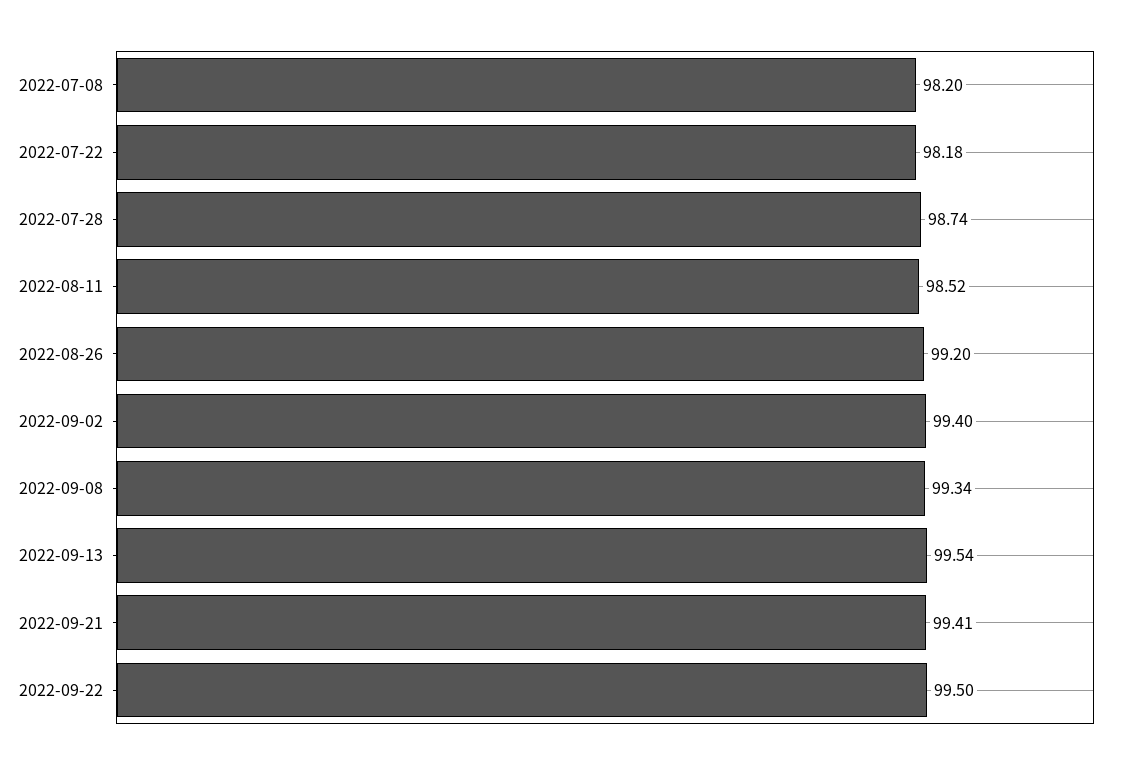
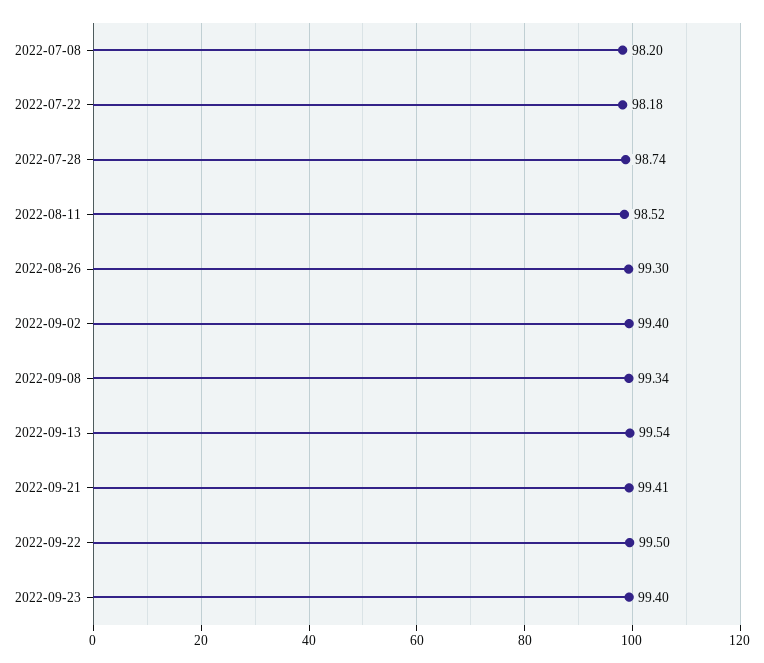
2022-08-26: 99.2 -> 99.3
2022-09-23: none -> 99.4

